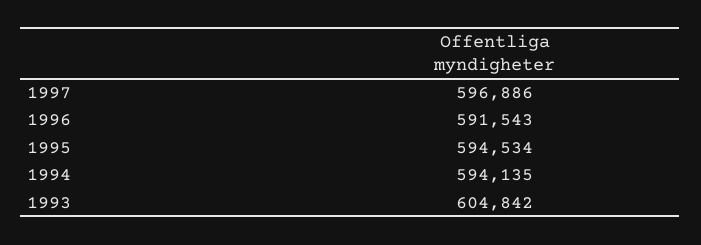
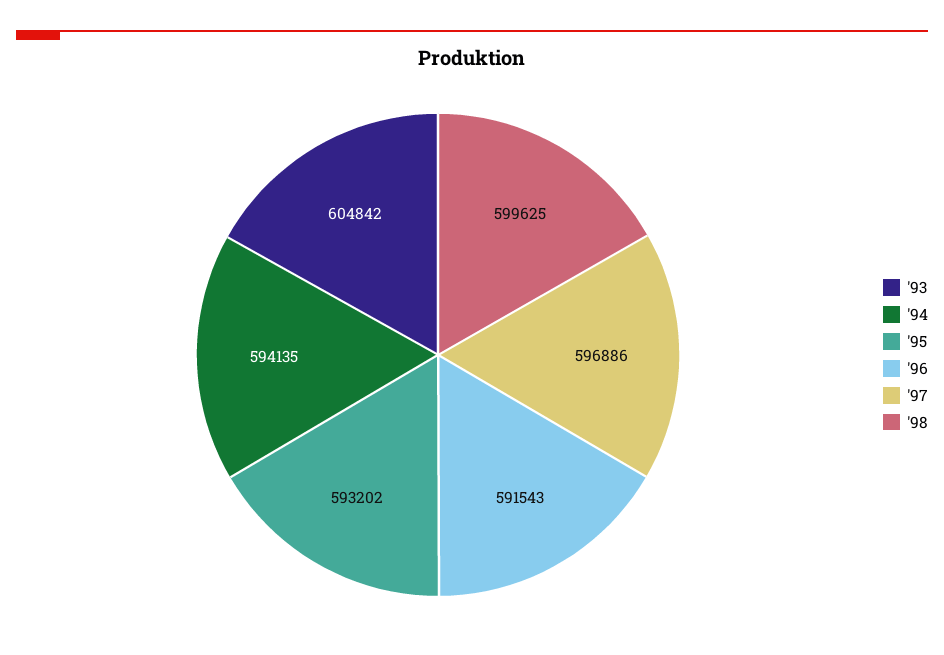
1995: 594534 -> 593202
'98: none -> 599625

